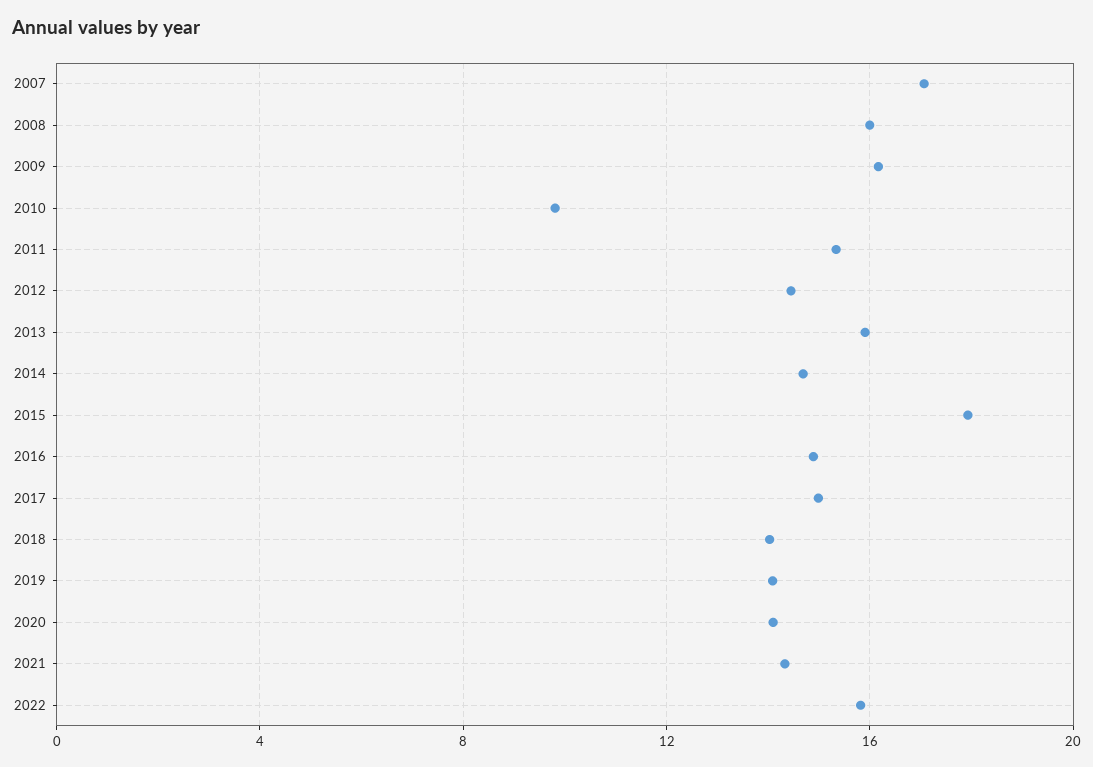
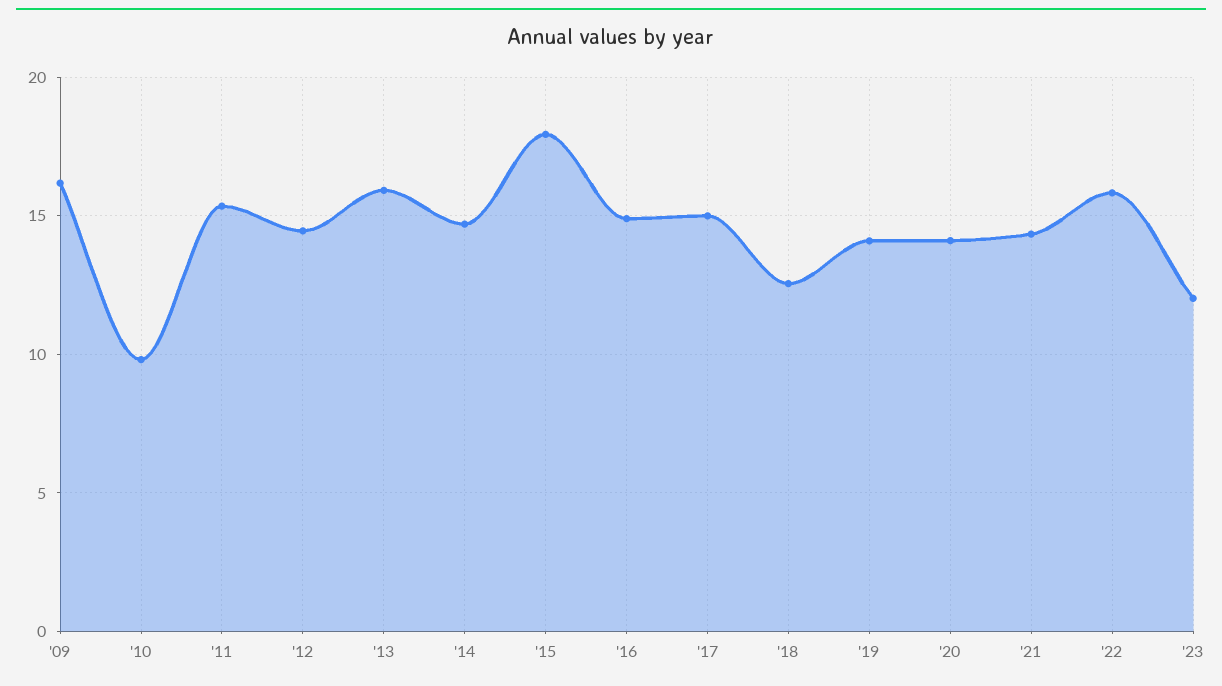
2007: 17 -> none
2008: 16 -> none
2018: 14 -> 12.5
'23: none -> 12

